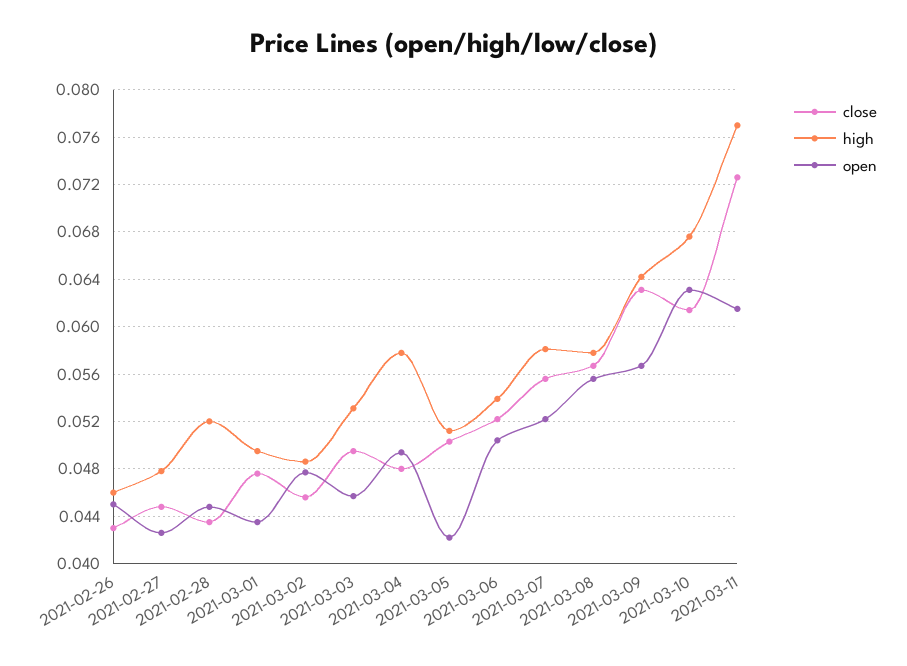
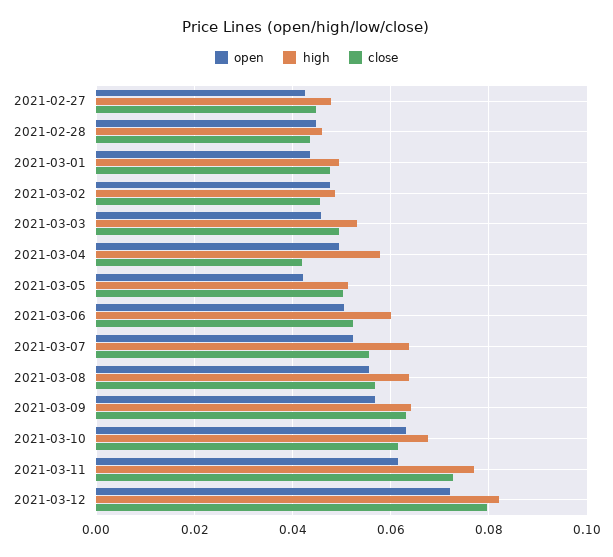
close, 2021-02-26: 0.043 -> none
high, 2021-02-26: 0.046 -> none
open, 2021-02-26: 0.045 -> none
high, 2021-02-28: 0.052 -> 0.046
close, 2021-03-04: 0.048 -> 0.042
high, 2021-03-06: 0.054 -> 0.06
high, 2021-03-07: 0.058 -> 0.064
high, 2021-03-08: 0.058 -> 0.064
open, 2021-03-12: none -> 0.072
high, 2021-03-12: none -> 0.082
close, 2021-03-12: none -> 0.08

